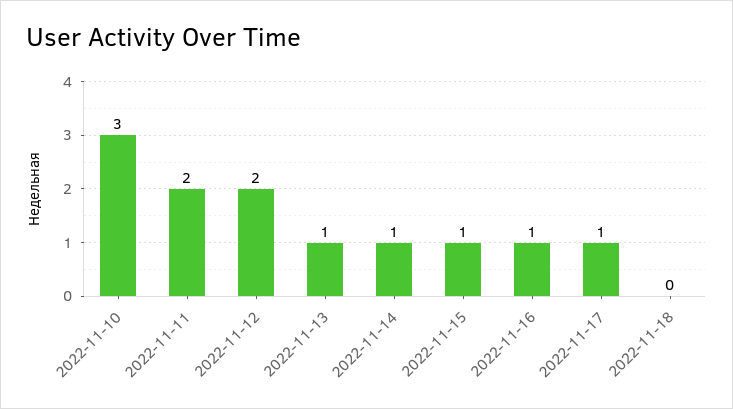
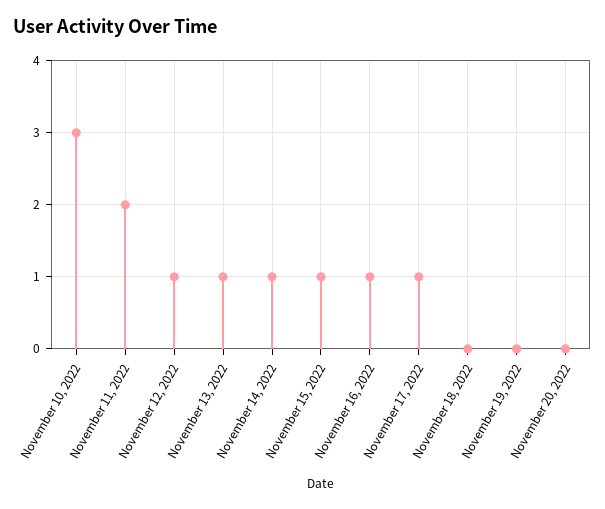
2022-11-12: 2 -> 1
November 19, 2022: none -> 0
November 20, 2022: none -> 0

